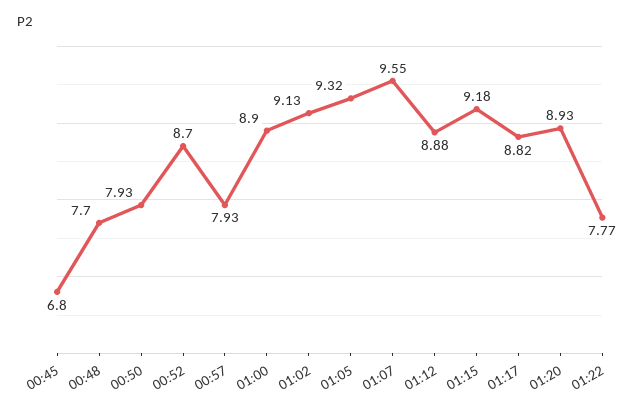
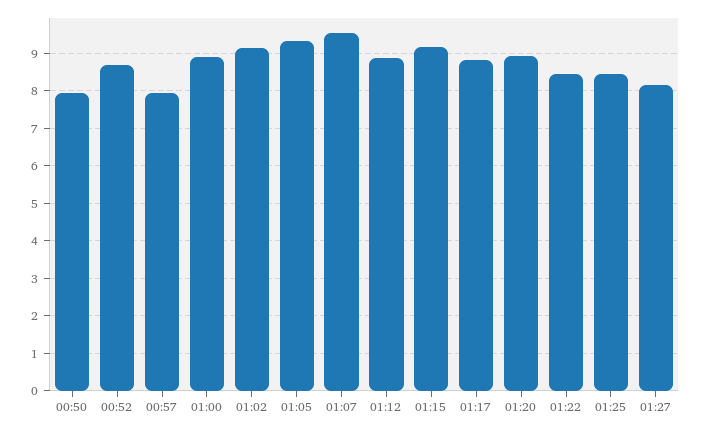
00:45: 6.8 -> none
00:48: 7.7 -> none
01:22: 7.77 -> 8.4
01:25: none -> 8.4
01:27: none -> 8.2

